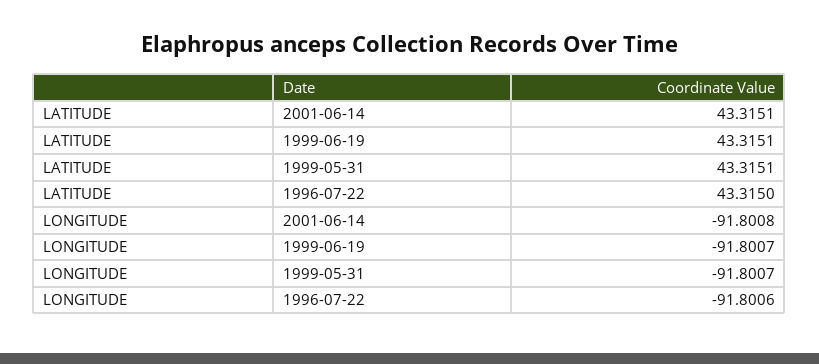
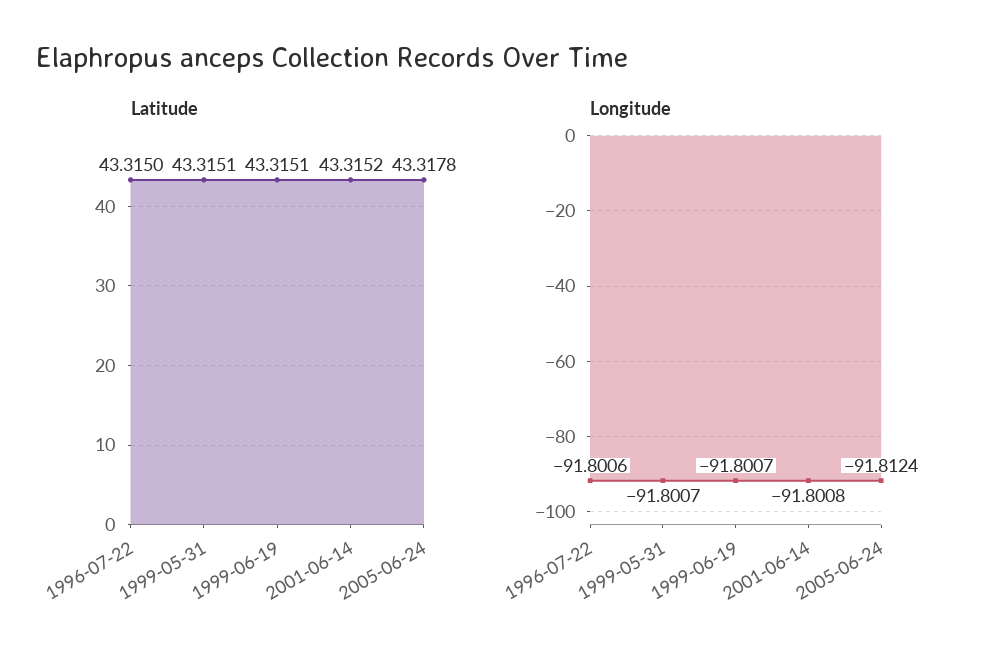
LATITUDE, 2001-06-14: 43.3151 -> 43.3152
LATITUDE, 2005-06-24: none -> 43.3178
LONGITUDE, 2005-06-24: none -> -91.8124

